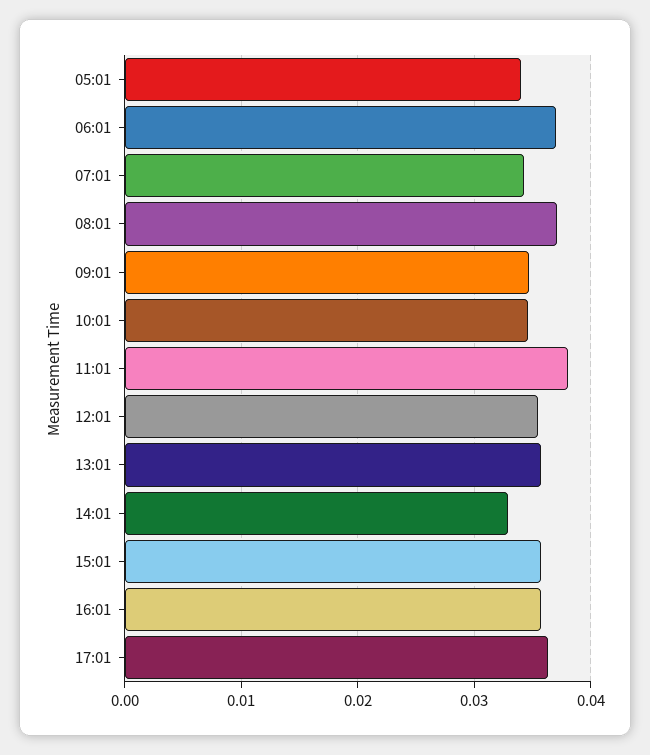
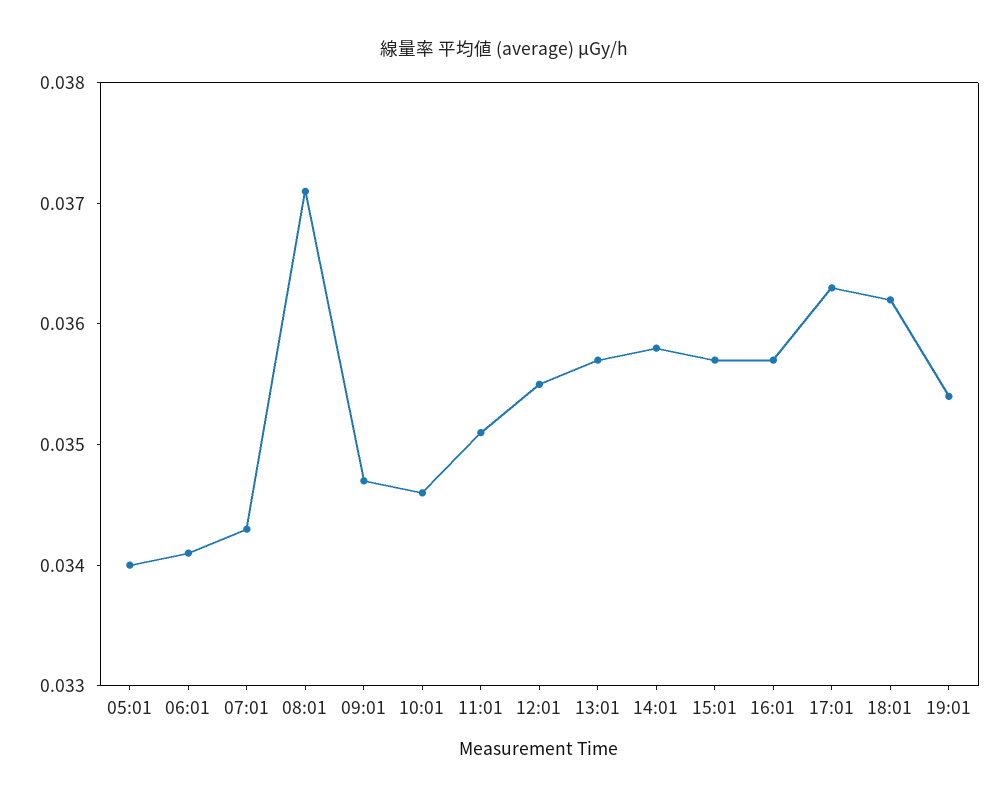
06:01: 0.037 -> 0.0341
11:01: 0.038 -> 0.0351
14:01: 0.033 -> 0.0358
18:01: none -> 0.0362
19:01: none -> 0.0354

